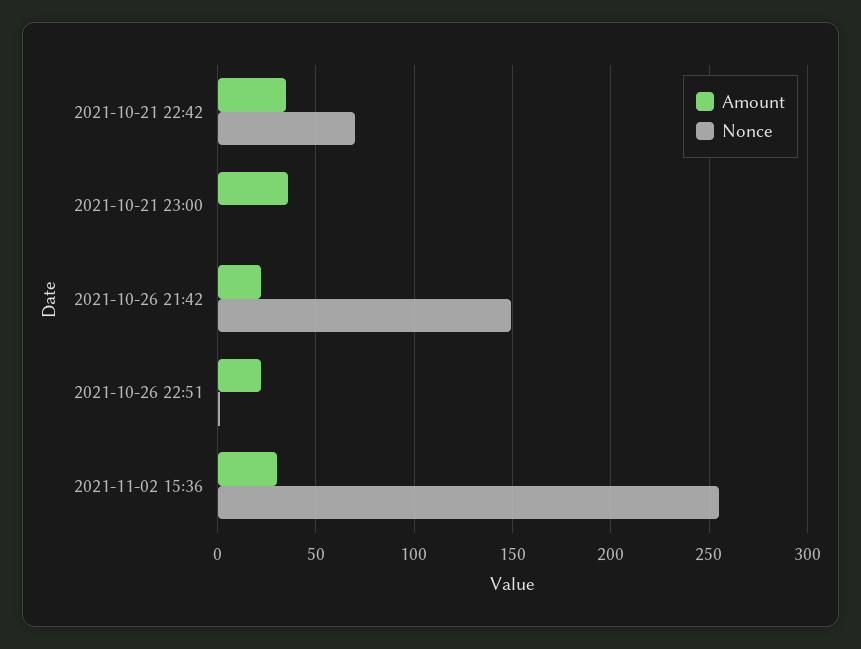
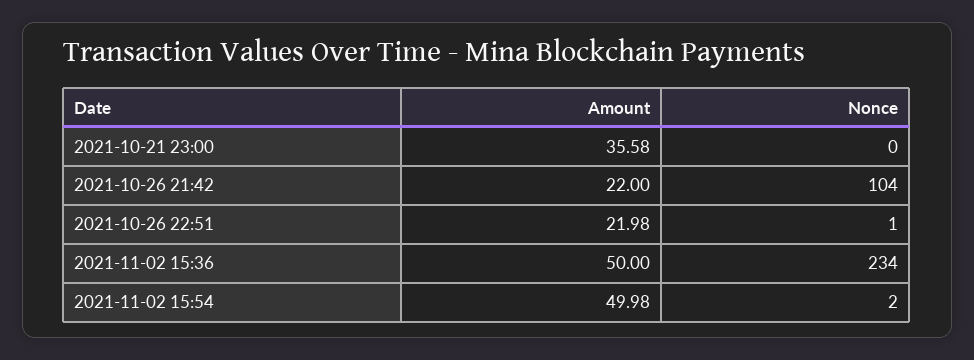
Amount, 2021-10-21 22:42: 35 -> none
Nonce, 2021-10-21 22:42: 70 -> none
Nonce, 2021-10-26 21:42: 150 -> 104
Amount, 2021-11-02 15:36: 30 -> 50
Nonce, 2021-11-02 15:36: 255 -> 234
Amount, 2021-11-02 15:54: none -> 49.98
Nonce, 2021-11-02 15:54: none -> 2

